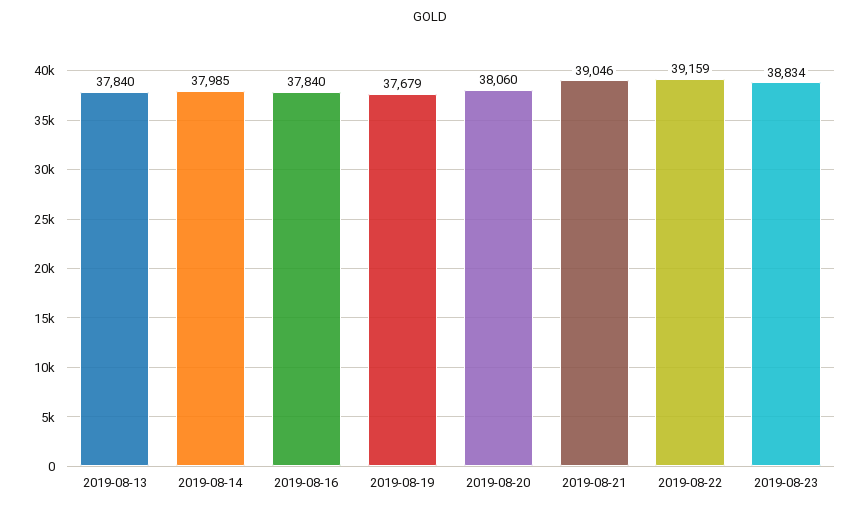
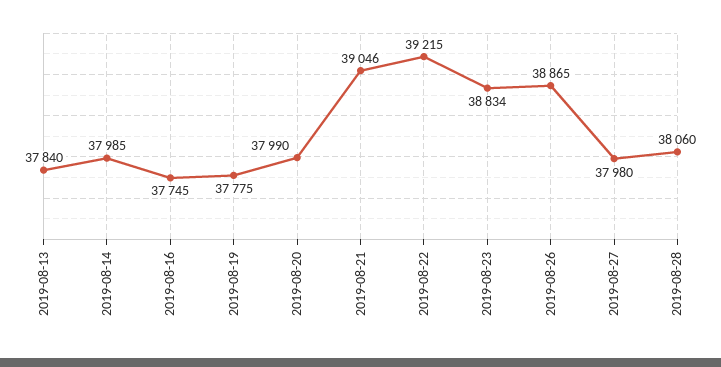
2019-08-16: 37840 -> 37745
2019-08-19: 37679 -> 37775
2019-08-20: 38060 -> 37990
2019-08-22: 39159 -> 39215
2019-08-26: none -> 38865
2019-08-27: none -> 37980
2019-08-28: none -> 38060

